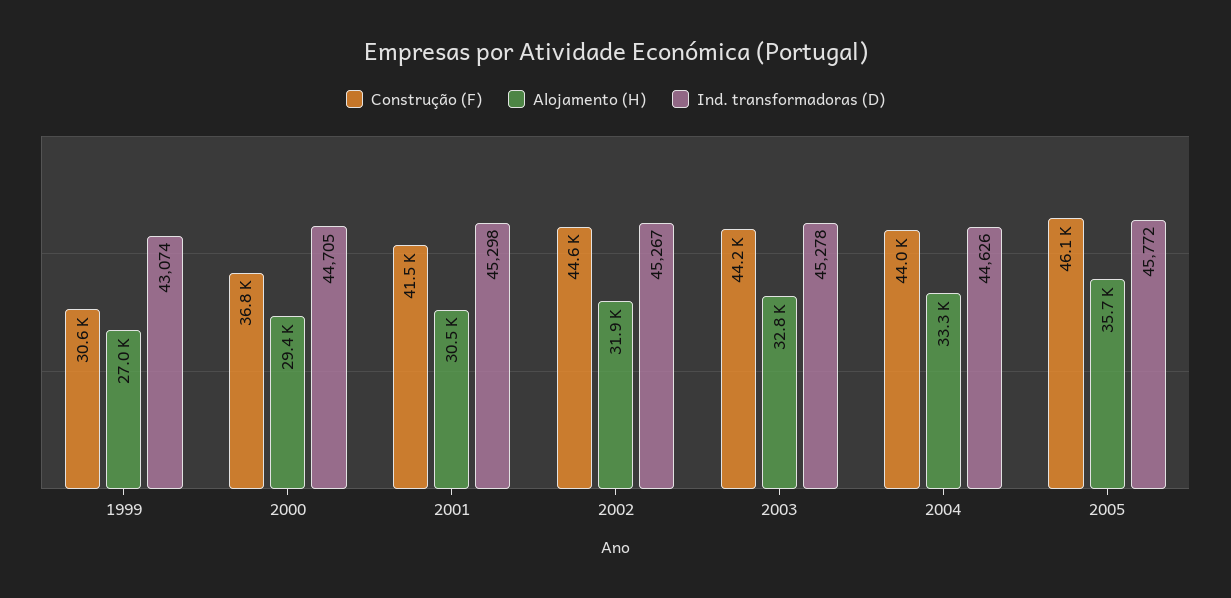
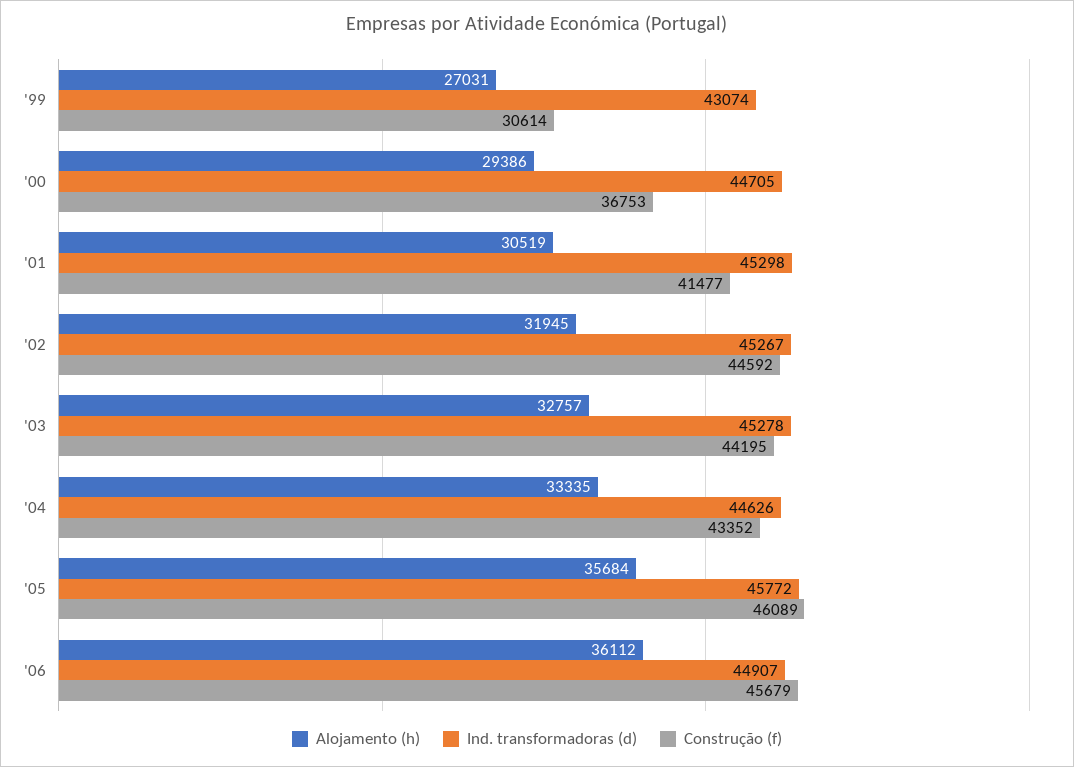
Construção (F), 2004: 44000 -> 43352
Alojamento (H), '06: none -> 36112
Ind. transformadoras (D), '06: none -> 44907
Construção (F), '06: none -> 45679

